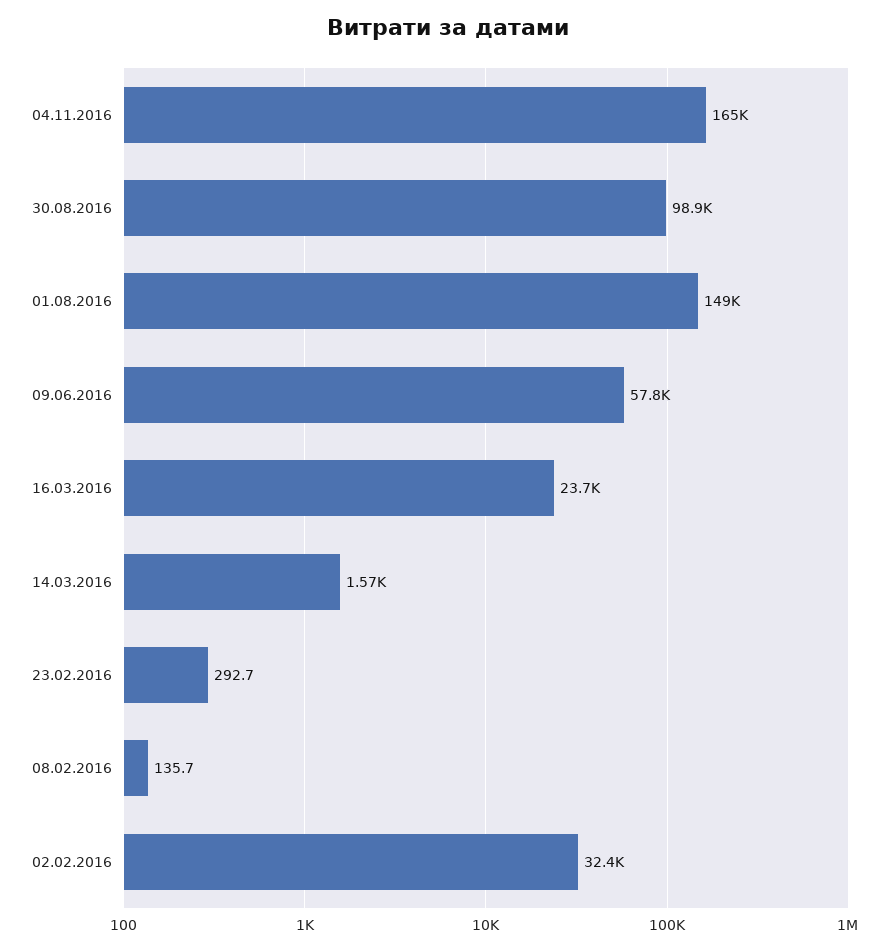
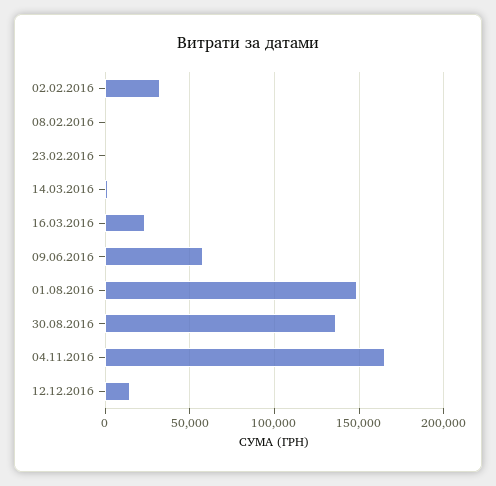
30.08.2016: 98900 -> 135000
12.12.2016: none -> 15000

